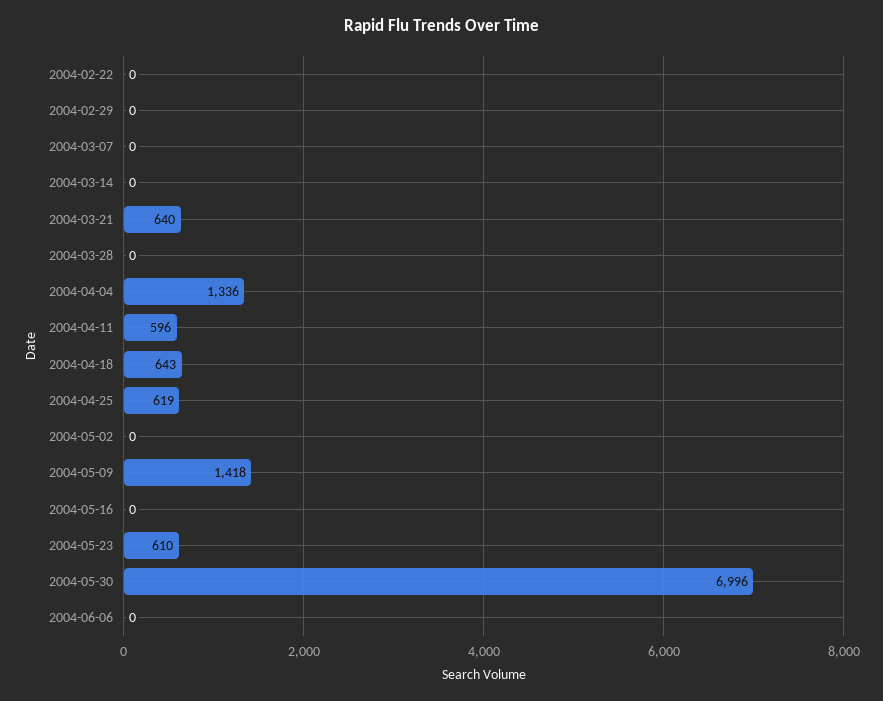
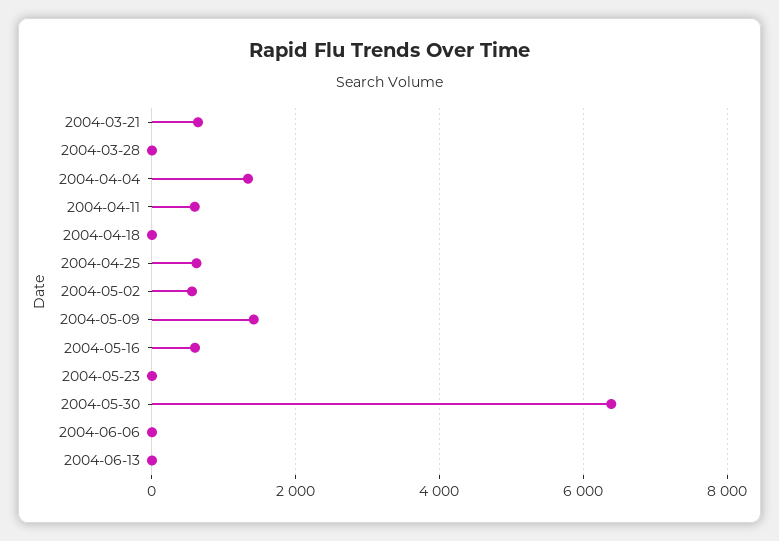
2004-02-22: 0 -> none
2004-02-29: 0 -> none
2004-03-07: 0 -> none
2004-03-14: 0 -> none
2004-04-18: 643 -> 0
2004-05-02: 0 -> 600
2004-05-16: 0 -> 600
2004-05-23: 610 -> 0
2004-05-30: 6996 -> 6400
2004-06-13: none -> 0

